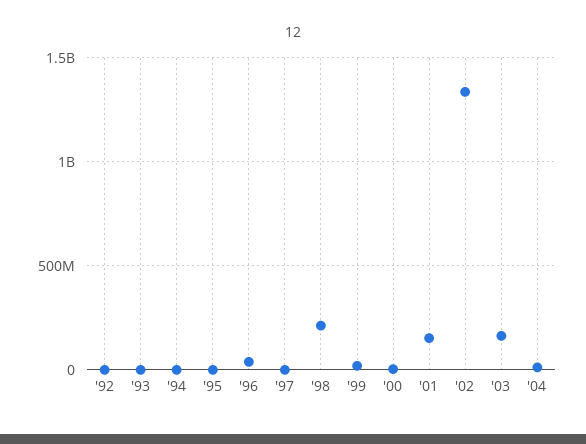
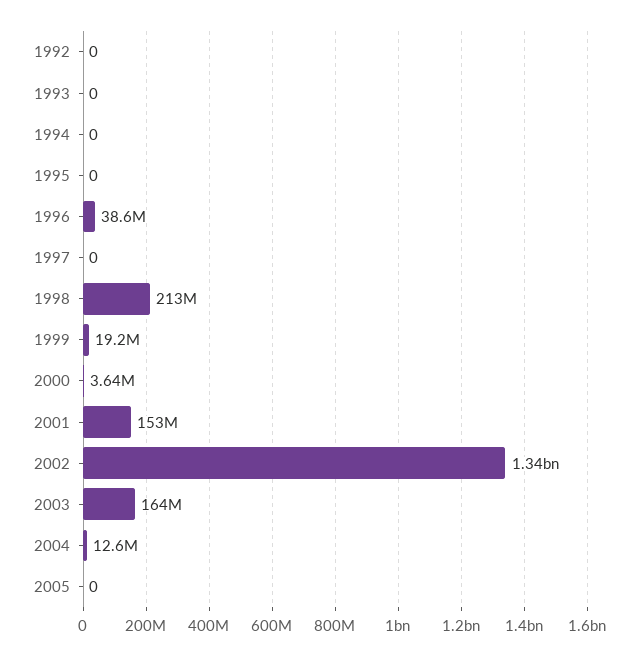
2005: none -> 0

